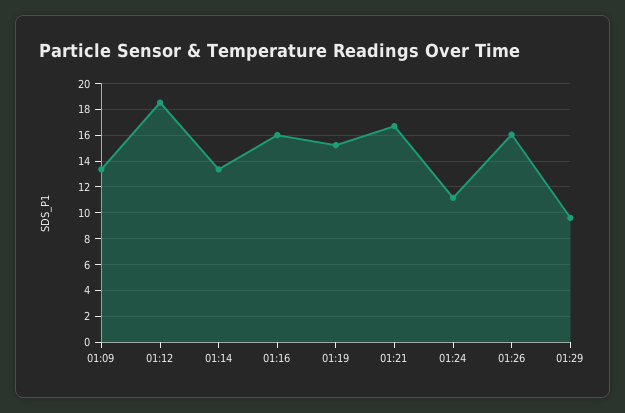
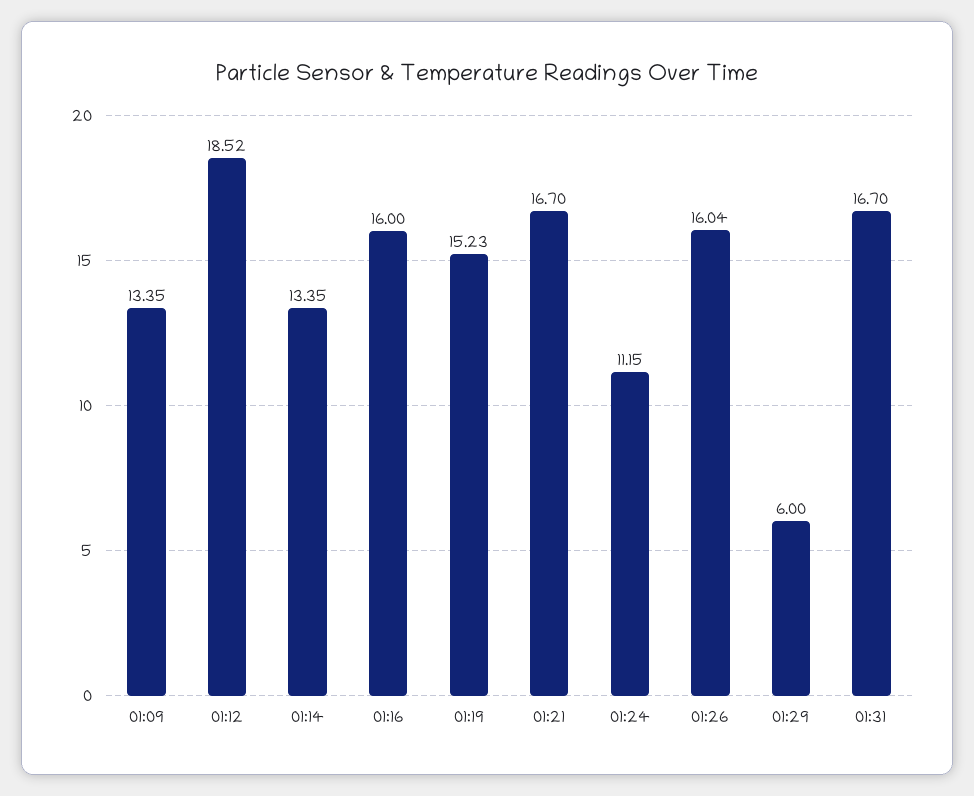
01:29: 9.5 -> 6
01:31: none -> 16.7

